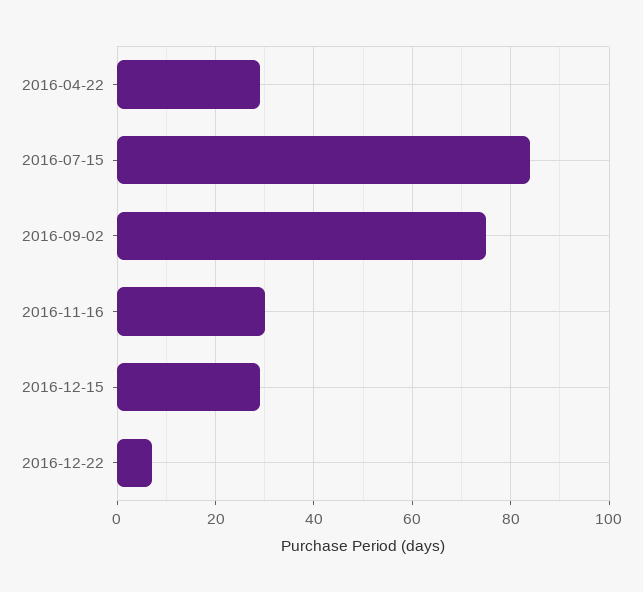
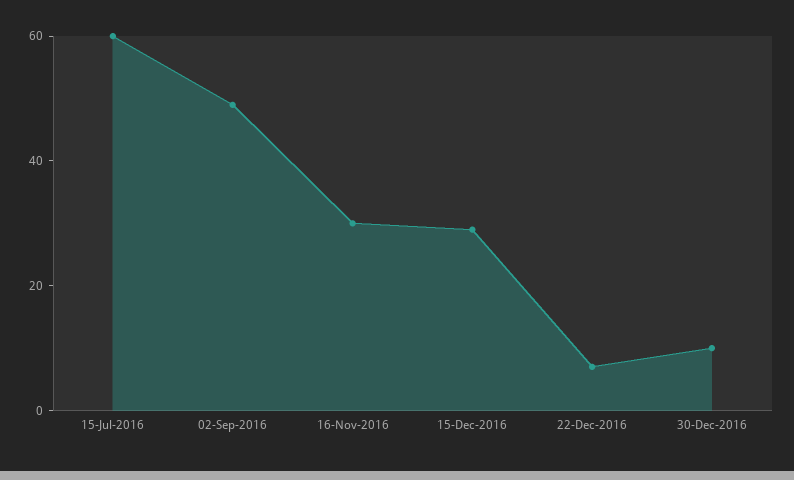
2016-04-22: 30 -> none
2016-07-15: 85 -> 60
2016-09-02: 75 -> 50
30-Dec-2016: none -> 10

